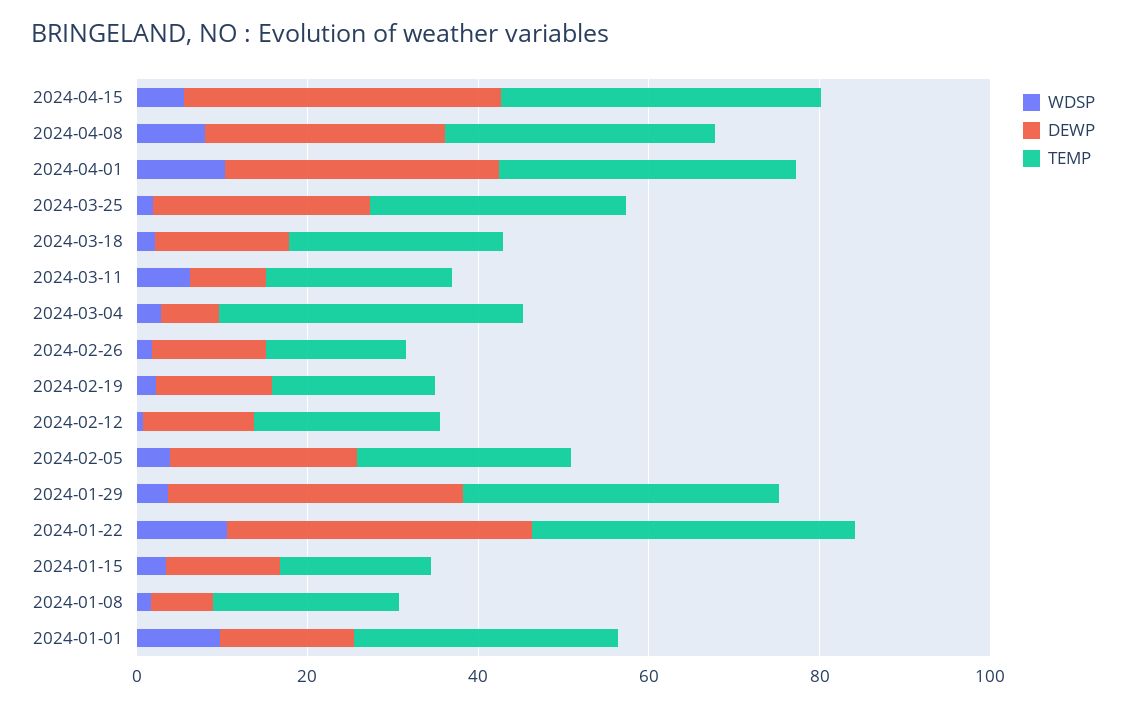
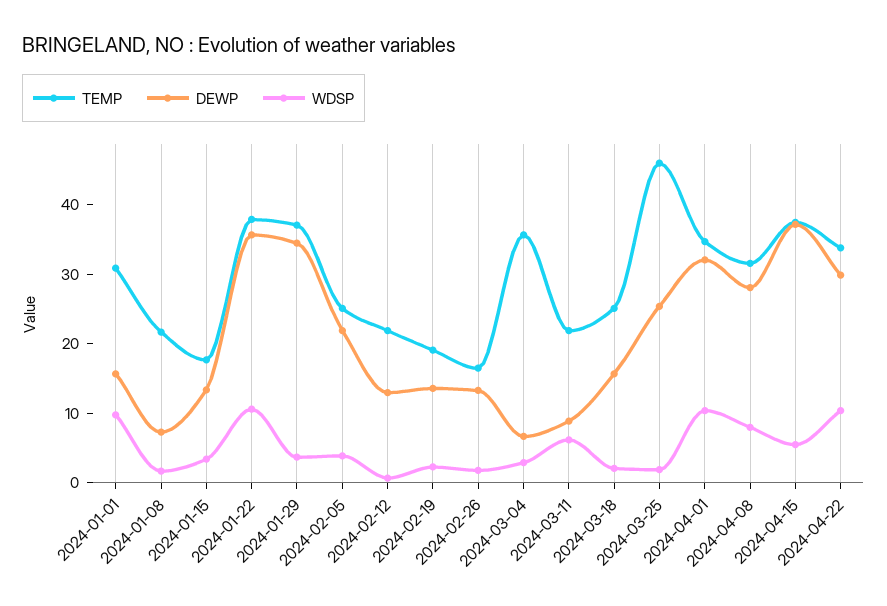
TEMP, 2024-03-25: 30 -> 46
TEMP, 2024-04-22: none -> 34
DEWP, 2024-04-22: none -> 30
WDSP, 2024-04-22: none -> 10

